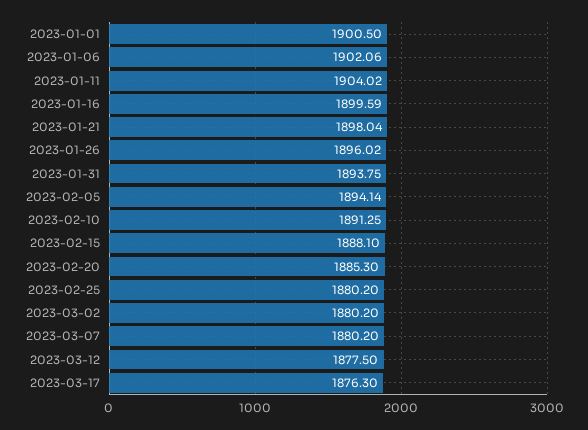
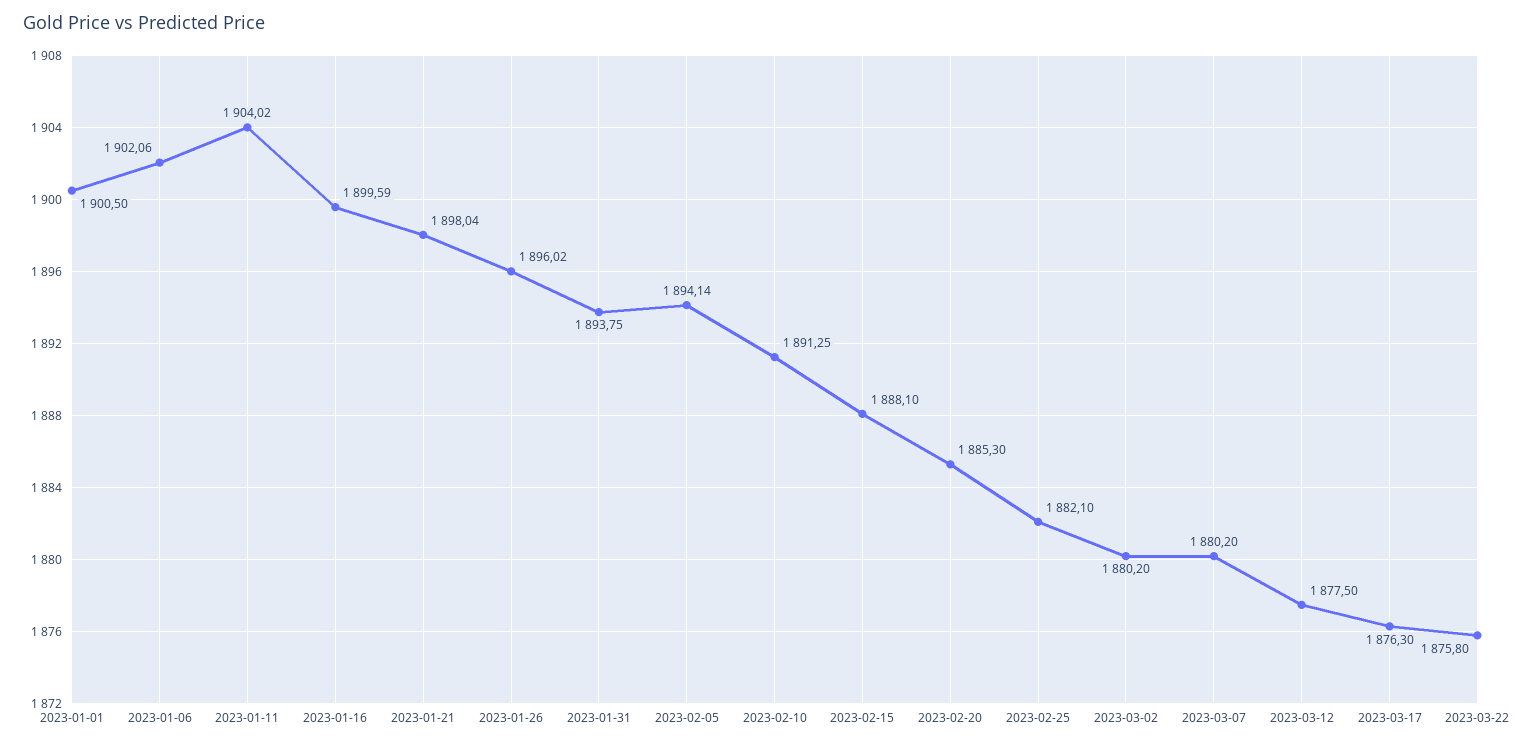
2023-02-25: 1880.2 -> 1882.1
2023-03-22: none -> 1875.8

